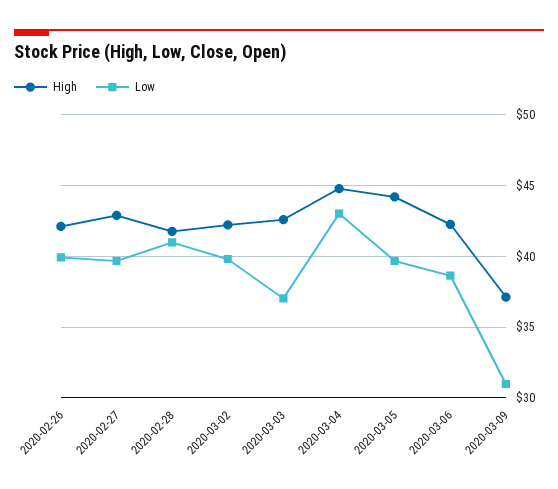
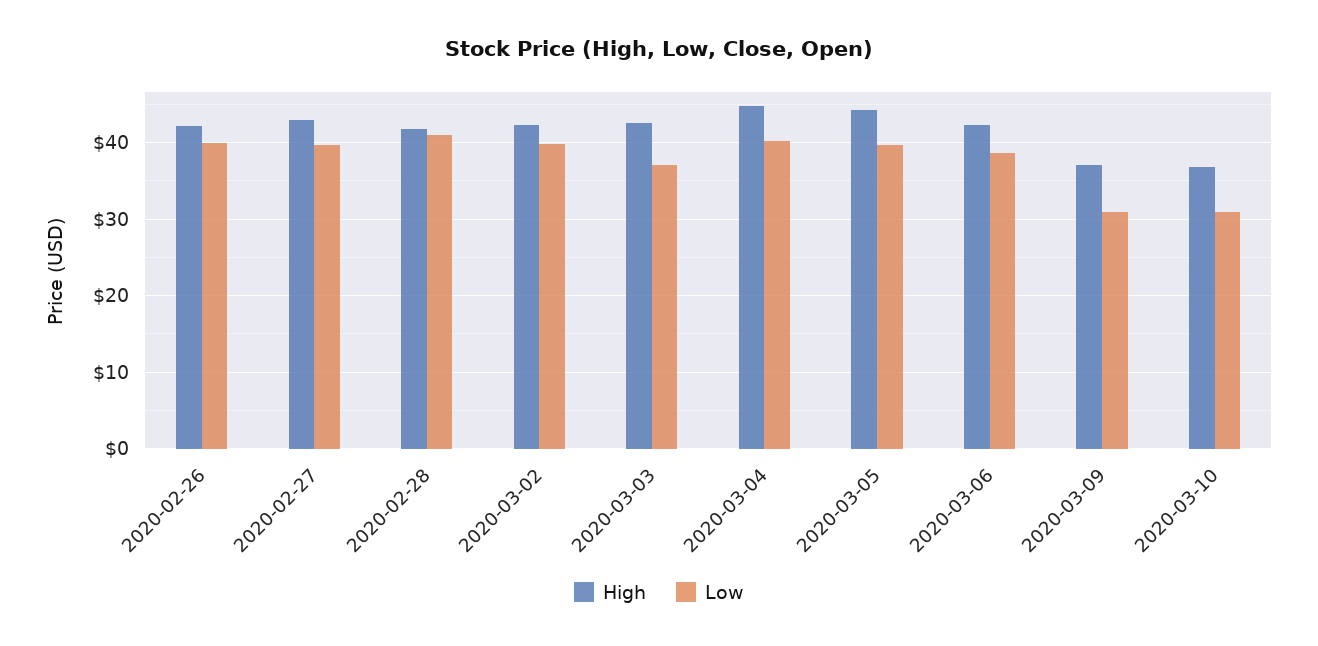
Low, 2020-03-04: 43 -> 40
High, 2020-03-10: none -> 37
Low, 2020-03-10: none -> 31

